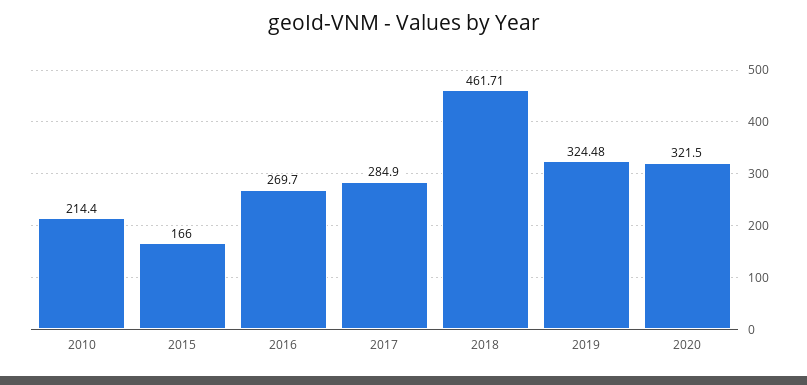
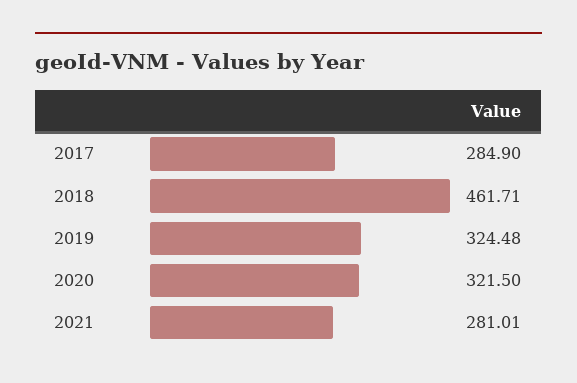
2010: 214.4 -> none
2015: 166 -> none
2016: 269.7 -> none
2021: none -> 281.01

